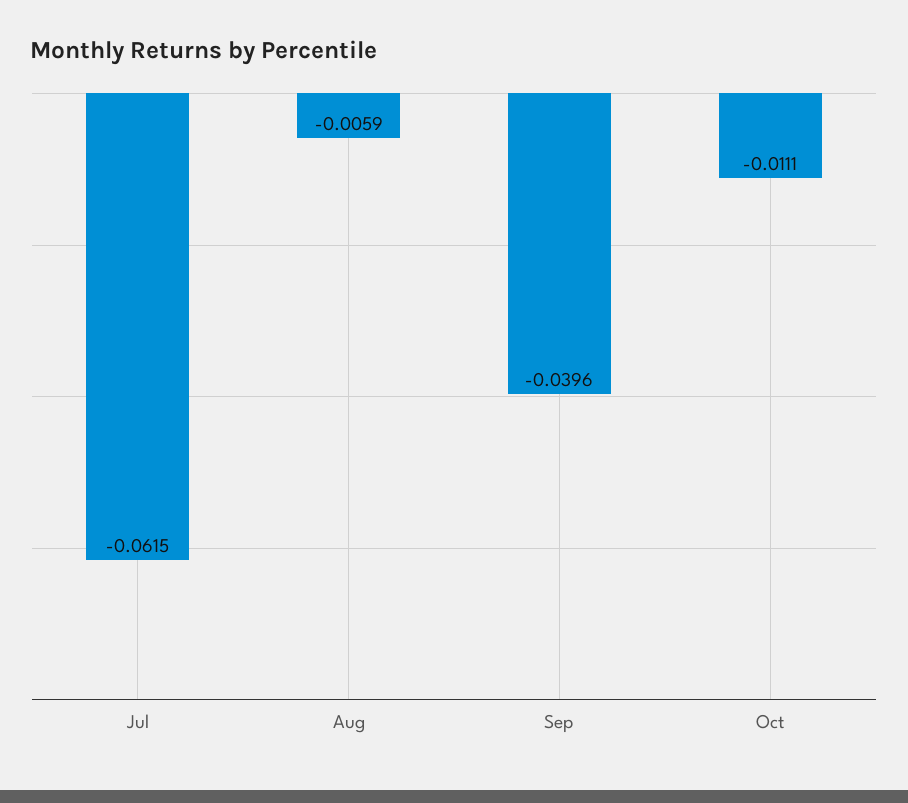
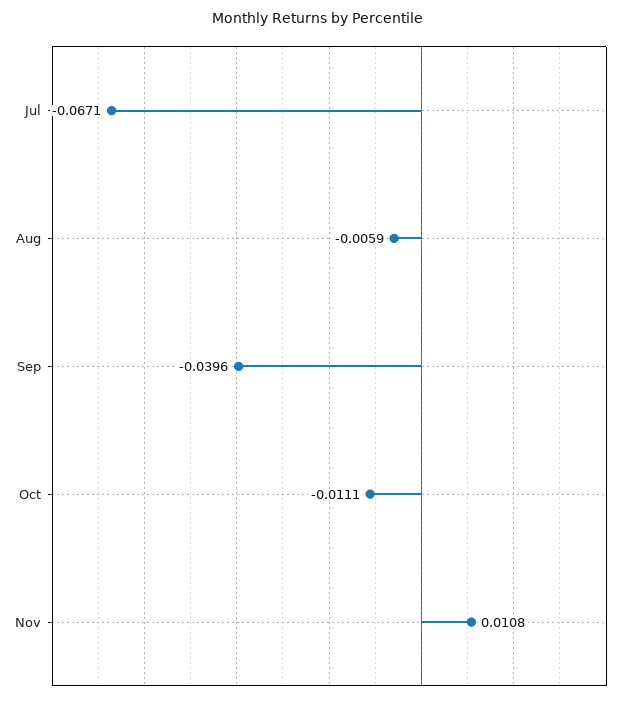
Jul: -0.0615 -> -0.0671
Nov: none -> 0.0108

